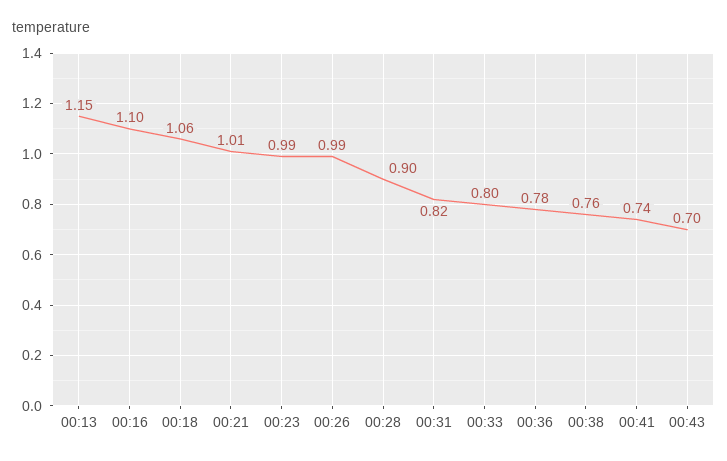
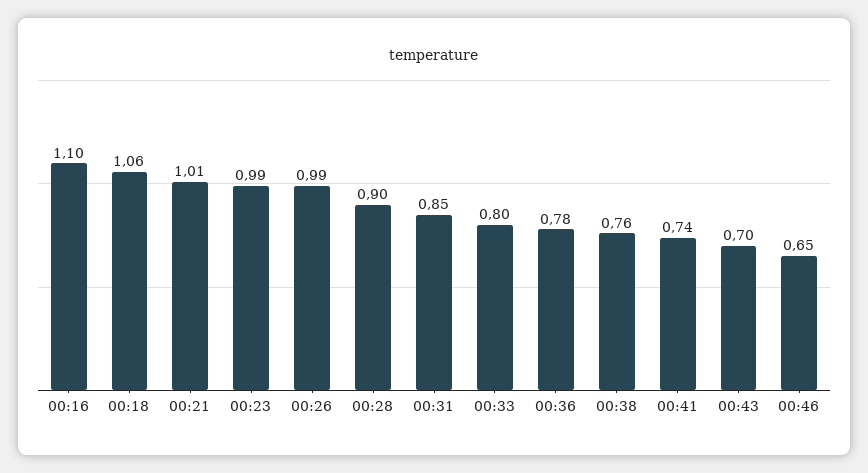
00:13: 1.15 -> none
00:31: 0.82 -> 0.85
00:46: none -> 0.65

